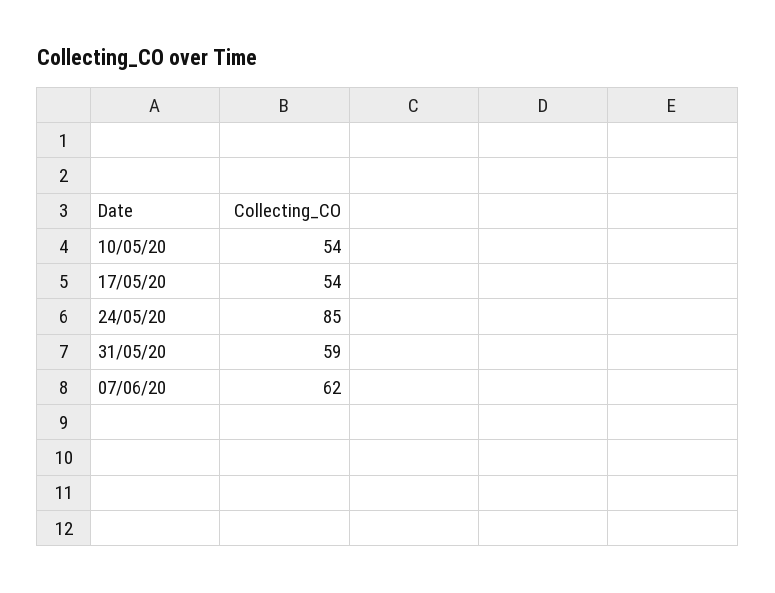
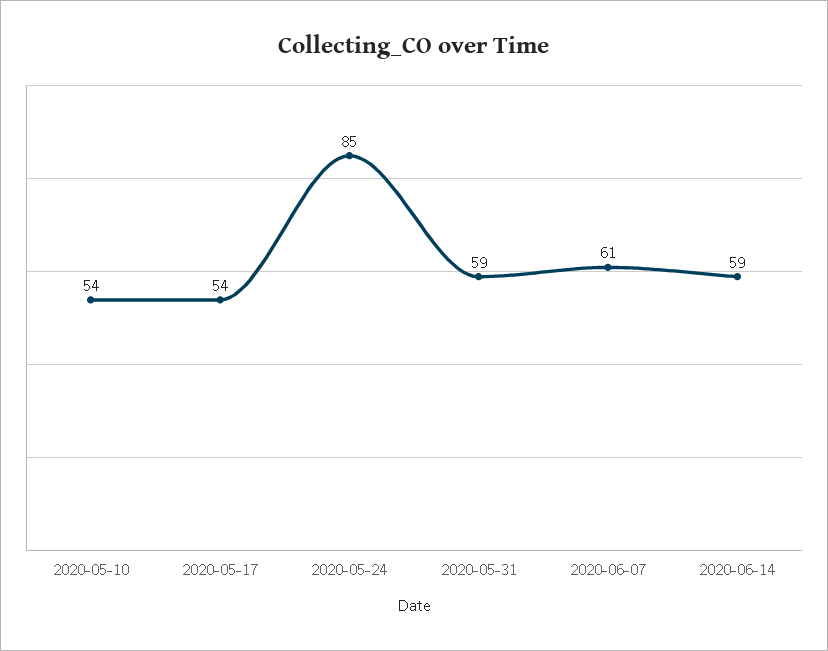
07/06/20: 62 -> 61
2020-06-14: none -> 59

